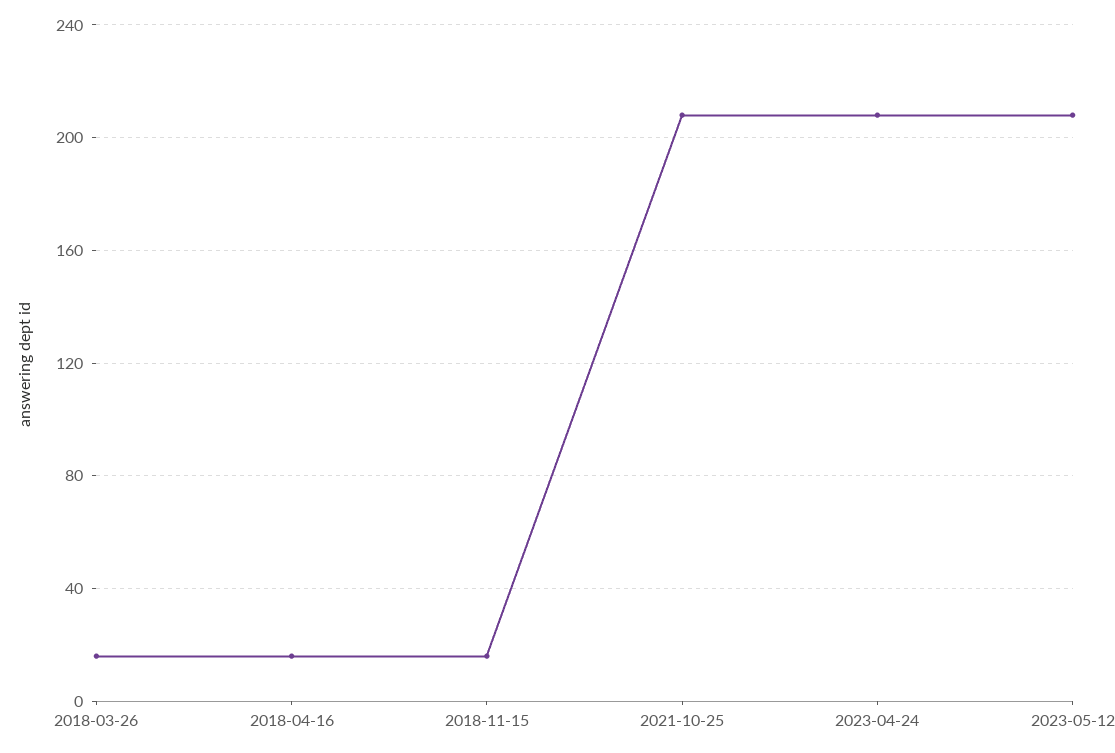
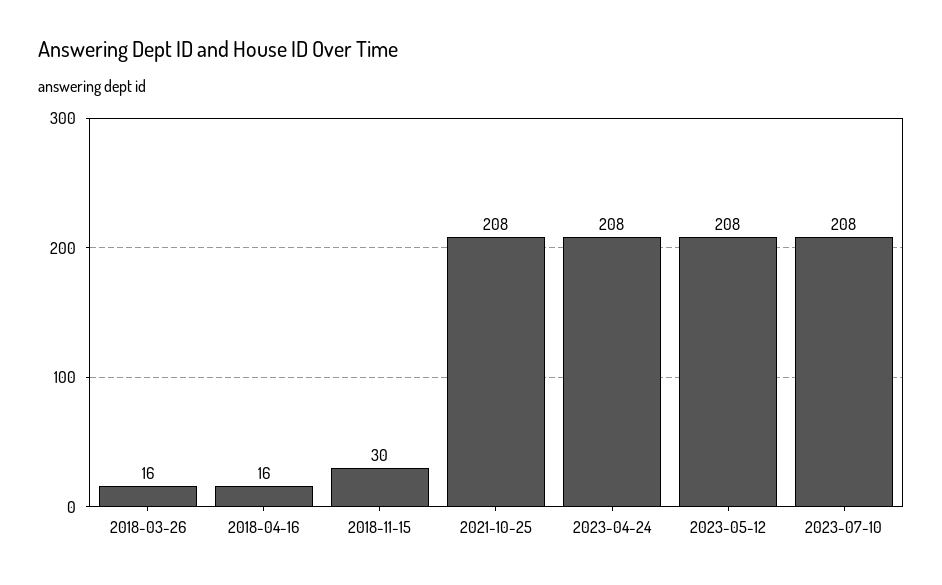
2018-11-15: 15 -> 30
2023-07-10: none -> 208

